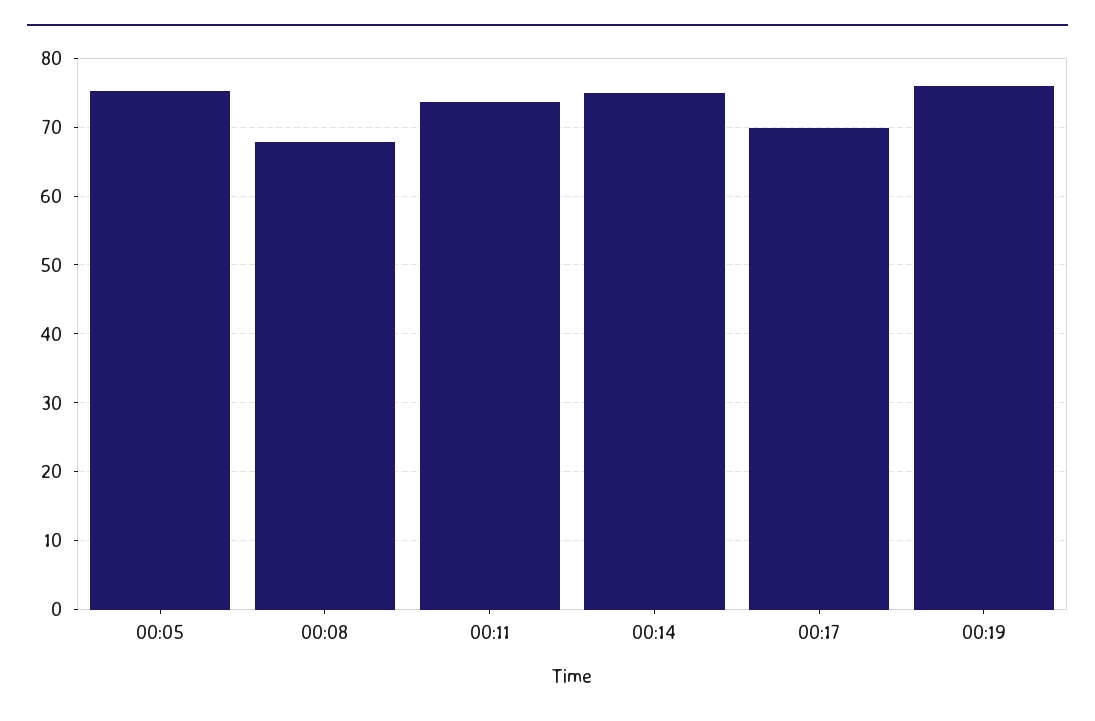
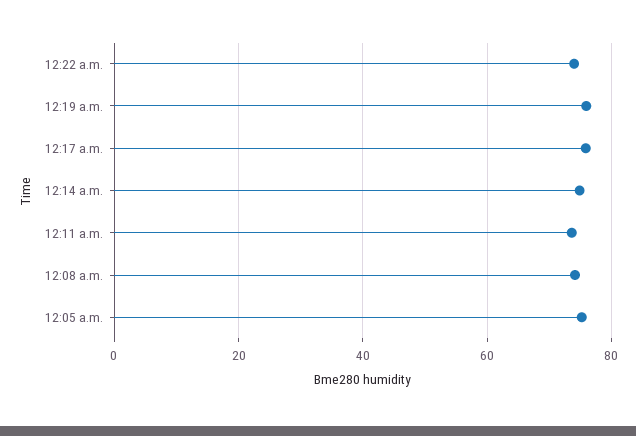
00:08: 68 -> 74
00:17: 70 -> 76
12:22 a.m.: none -> 74

